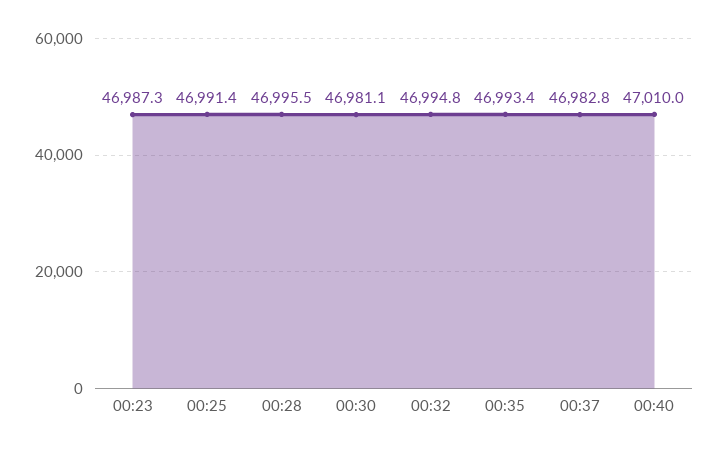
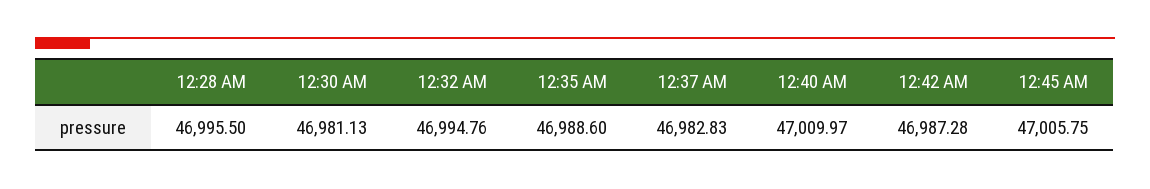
00:23: 46987.3 -> none
00:25: 46991.4 -> none
00:35: 46993.4 -> 46988.6
12:42 AM: none -> 46987.28
12:45 AM: none -> 47005.75

